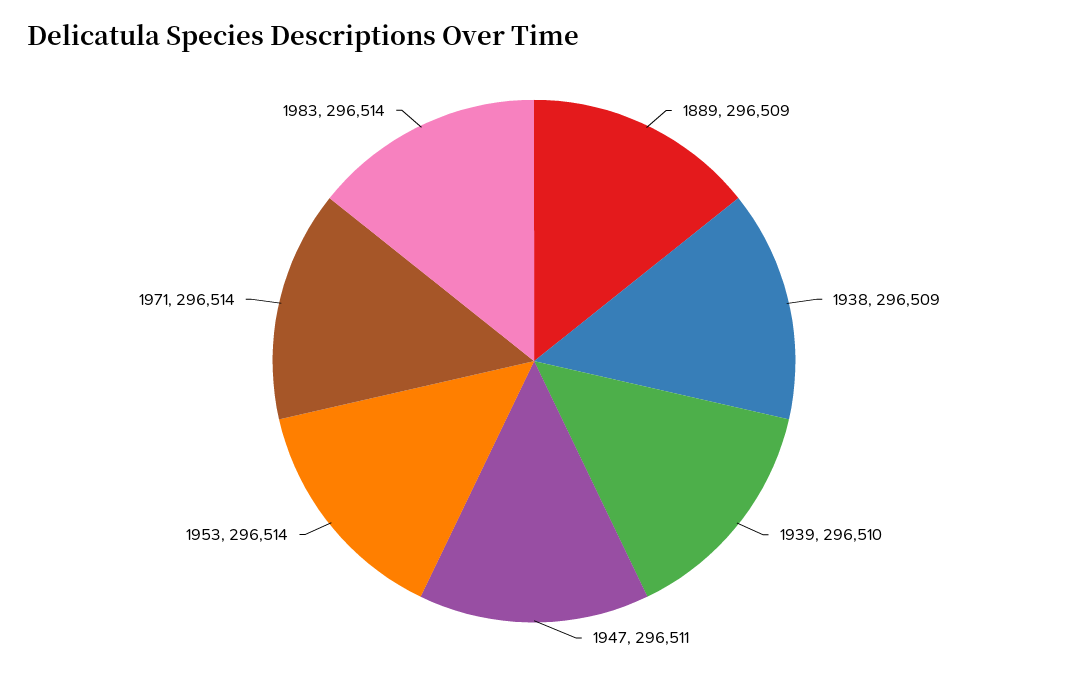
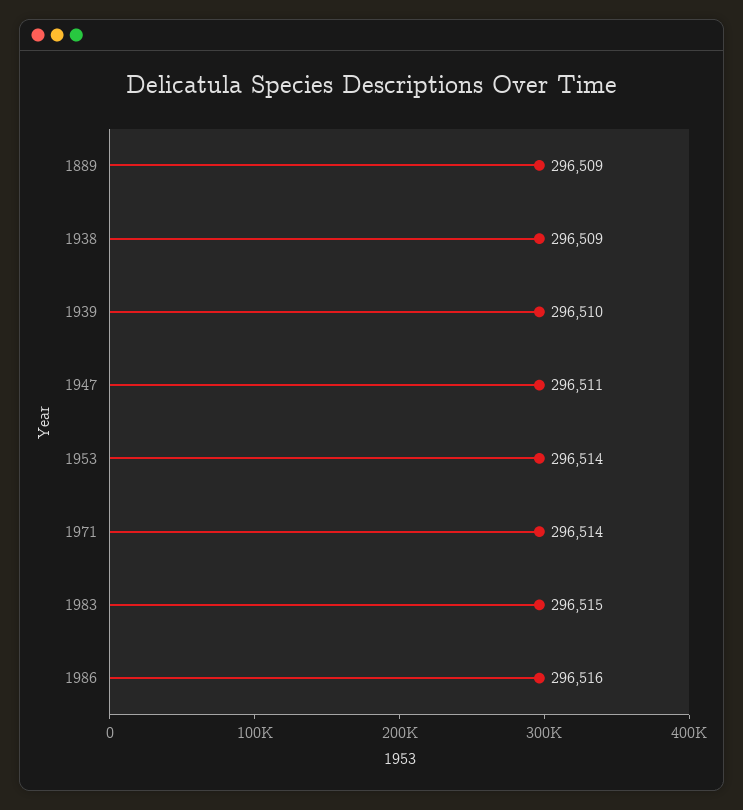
1983: 296514 -> 296515
1986: none -> 296516

